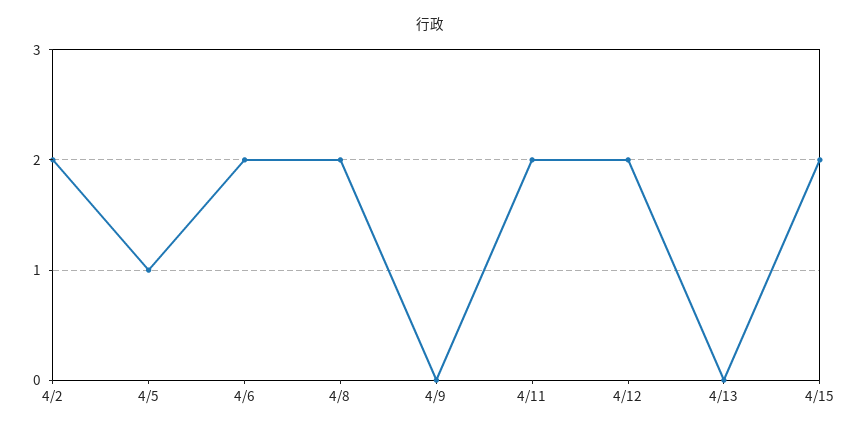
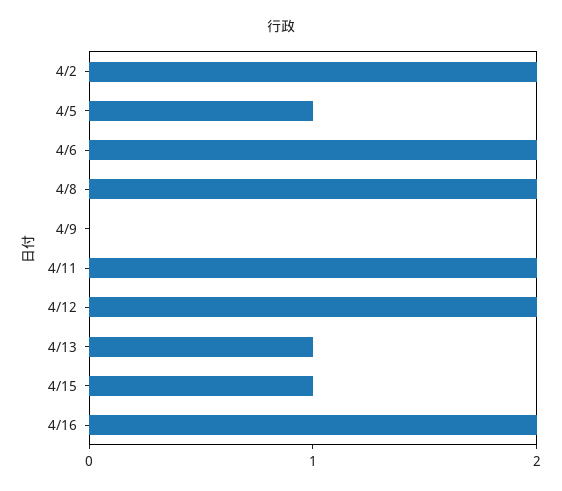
4/13: 0 -> 1
4/15: 2 -> 1
4/16: none -> 2

